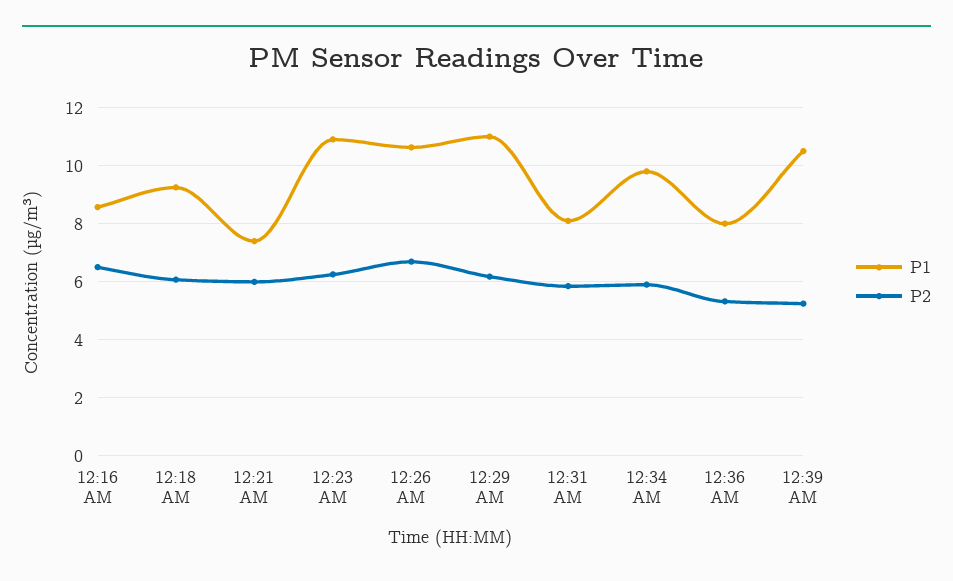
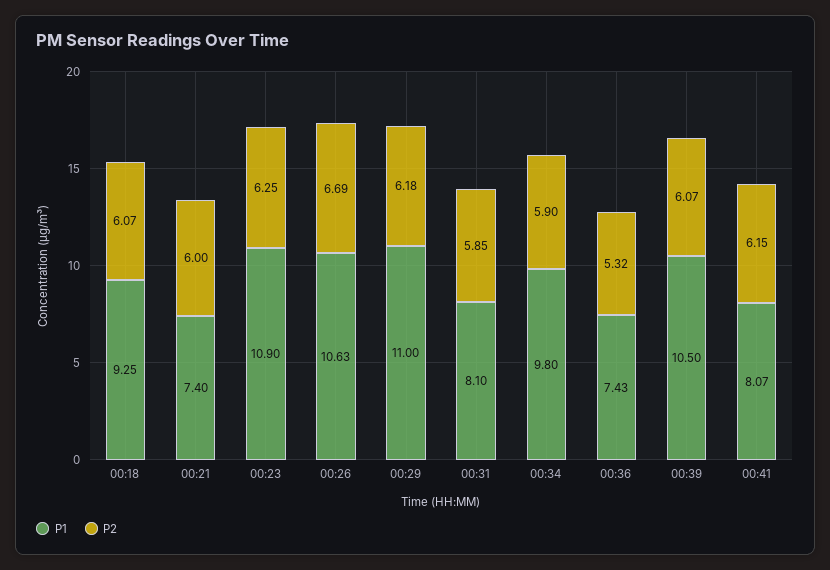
P1, 12:16 AM: 8.5 -> none
P2, 12:16 AM: 6.5 -> none
P1, 12:36 AM: 8 -> 7.43
P2, 12:39 AM: 5.25 -> 6.07
P1, 00:41: none -> 8.07
P2, 00:41: none -> 6.15

